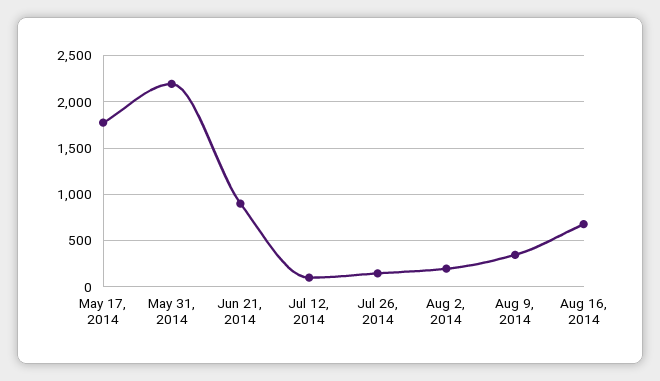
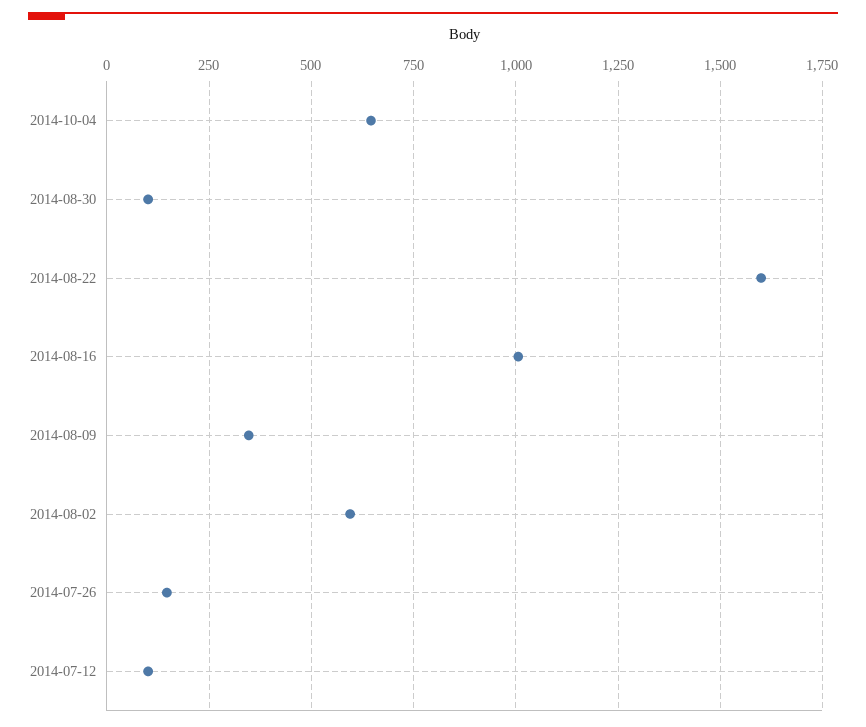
May 17, 2014: 1800 -> none
May 31, 2014: 2200 -> none
Jun 21, 2014: 900 -> none
Aug 2, 2014: 200 -> 600
Aug 16, 2014: 700 -> 1000
2014-10-04: none -> 650
2014-08-30: none -> 100
2014-08-22: none -> 1600

